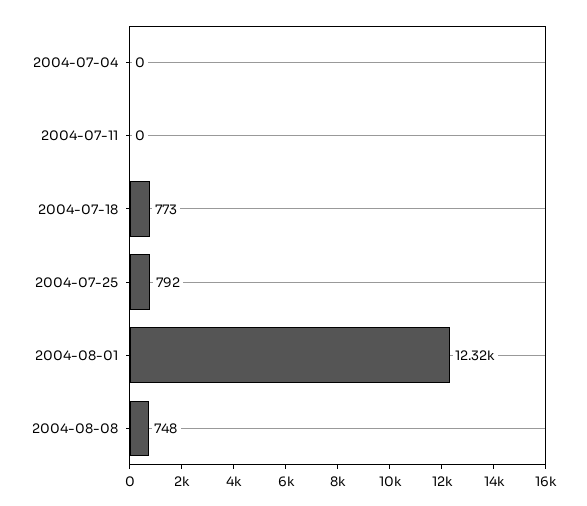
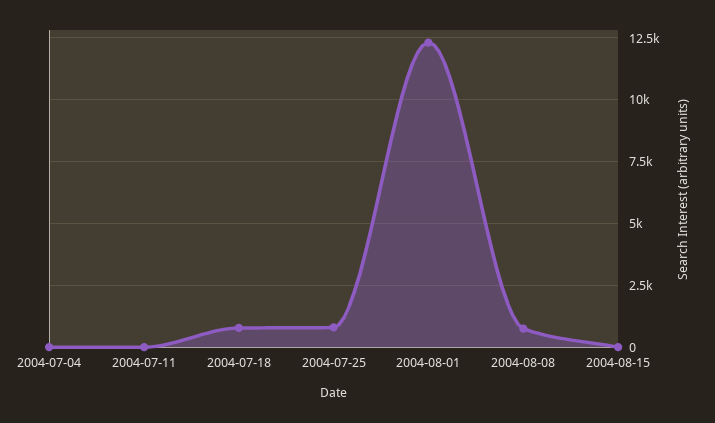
2004-08-15: none -> 0

